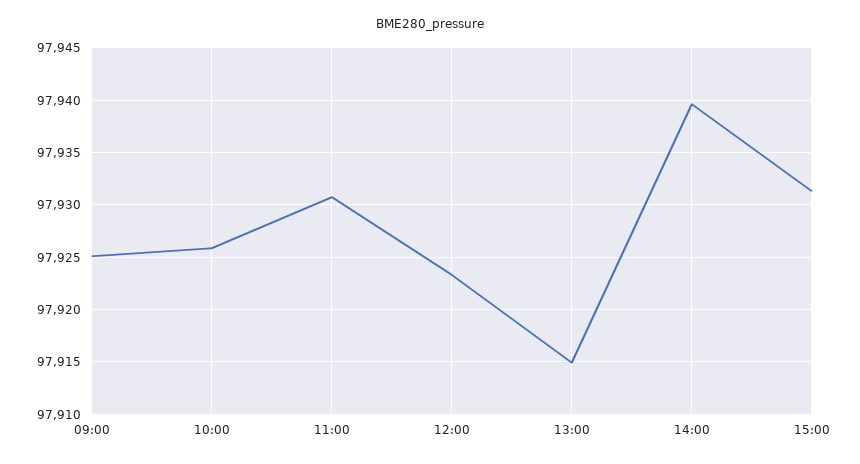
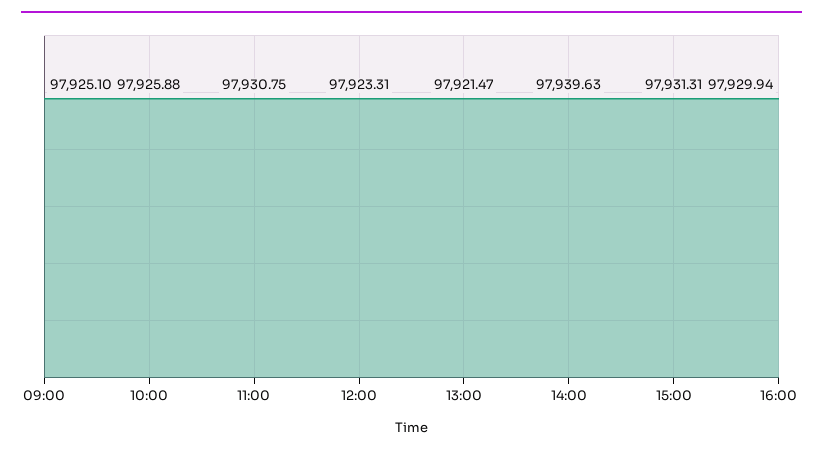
13:00: 97915 -> 97921.47
16:00: none -> 97929.94

